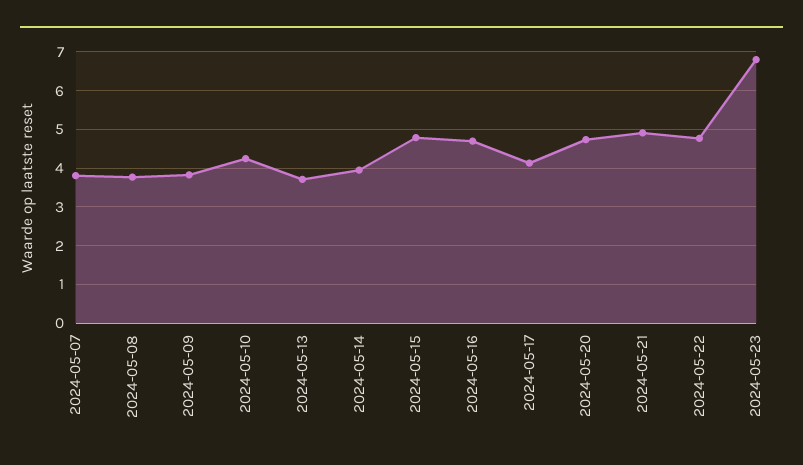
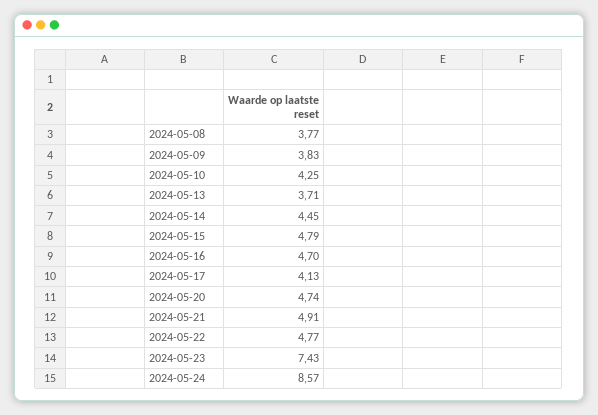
2024-05-07: 3.8 -> none
2024-05-14: 4 -> 4.45
2024-05-23: 6.8 -> 7.43
2024-05-24: none -> 8.57

